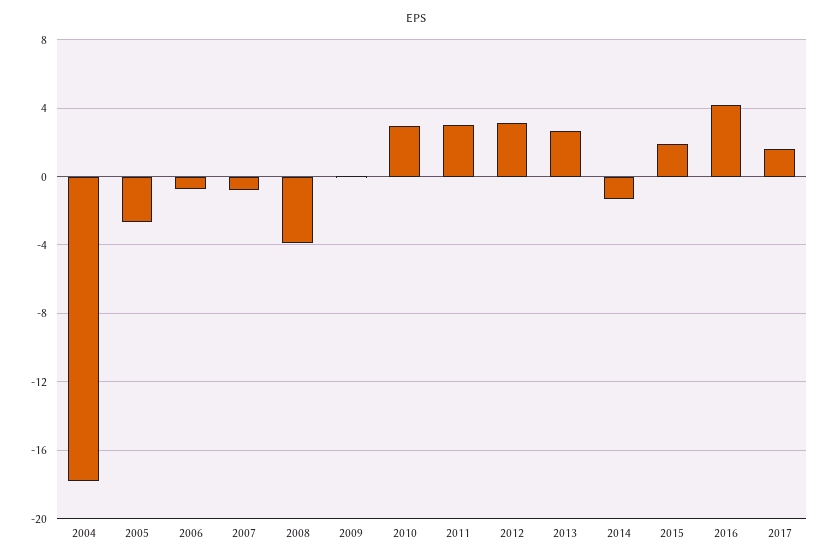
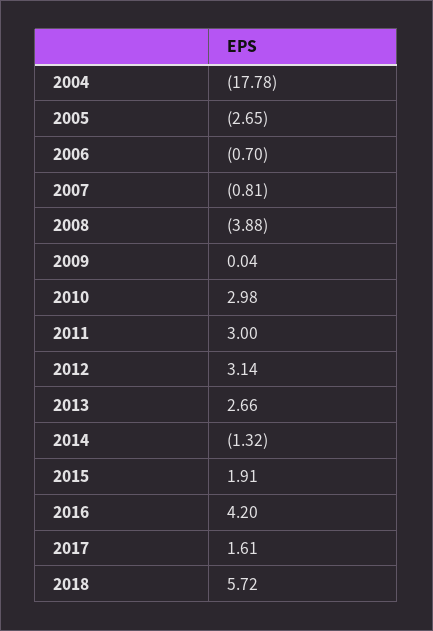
2018: none -> 5.72

